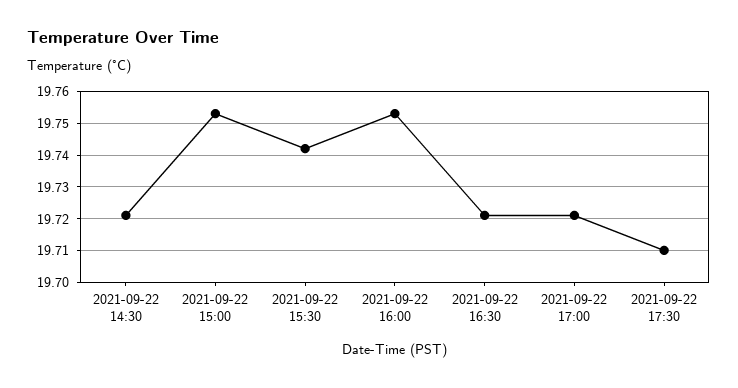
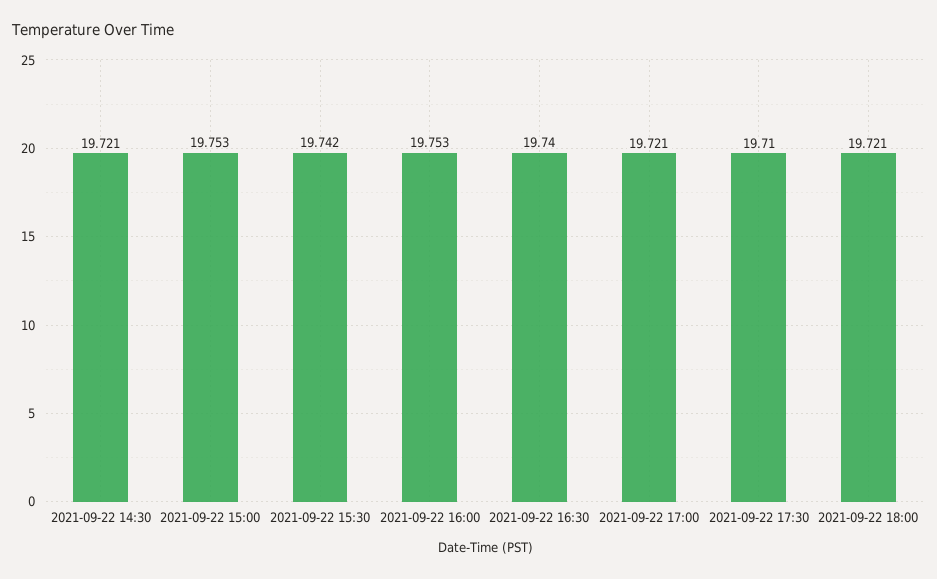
2021-09-22 16:30: 19.72 -> 19.74
2021-09-22 18:00: none -> 19.721

